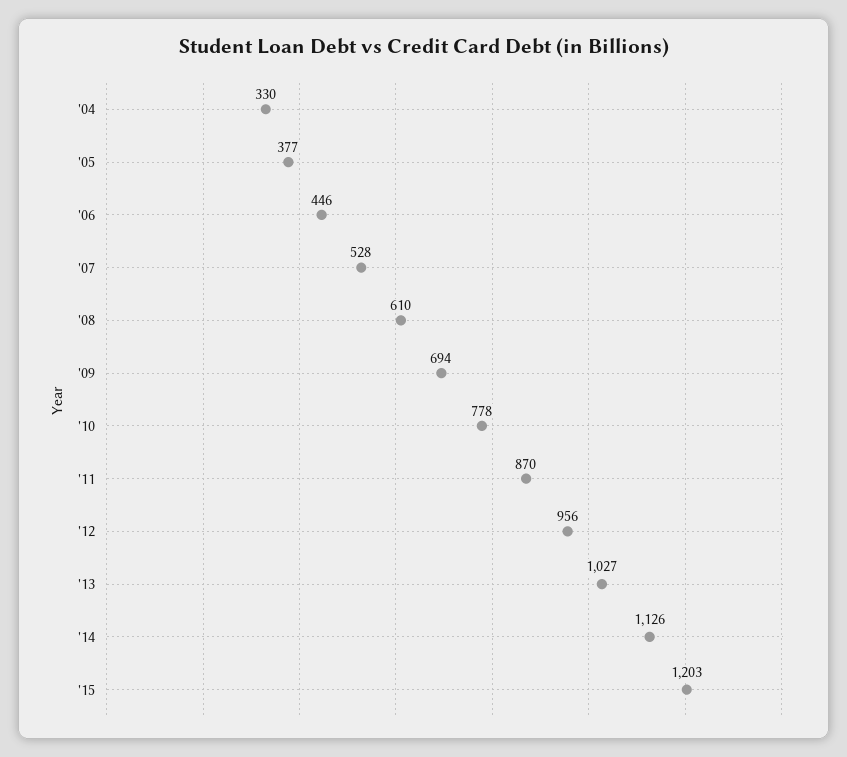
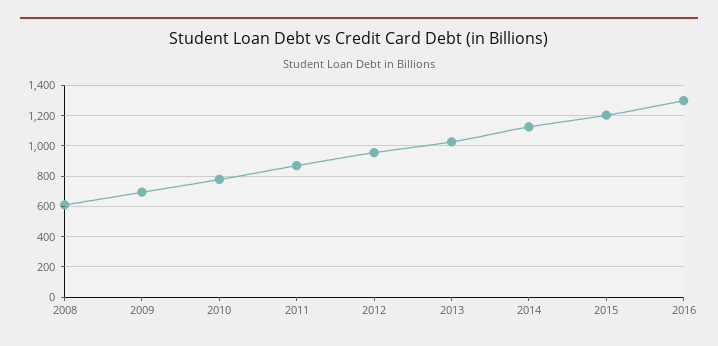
'04: 330 -> none
'05: 377 -> none
'06: 446 -> none
'07: 528 -> none
2016: none -> 1300

